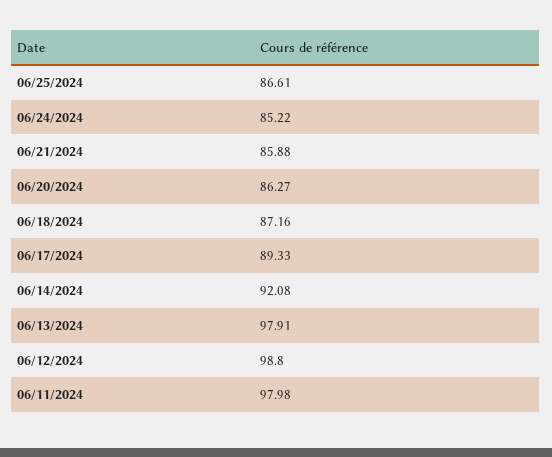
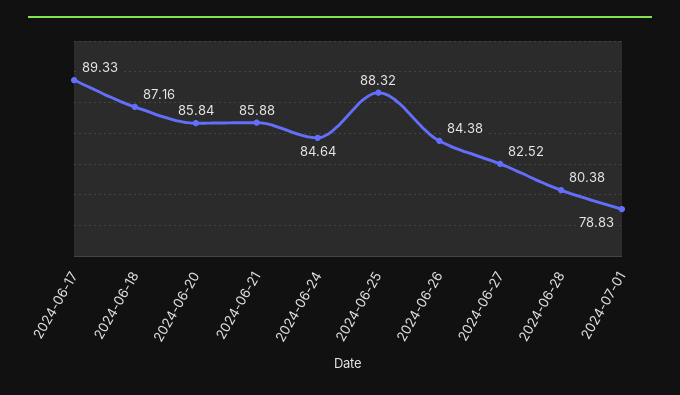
06/25/2024: 86.61 -> 88.32
06/24/2024: 85.22 -> 84.64
06/20/2024: 86.27 -> 85.84
06/14/2024: 92.08 -> none
06/13/2024: 97.91 -> none
06/12/2024: 98.8 -> none
06/11/2024: 97.98 -> none
2024-06-26: none -> 84.38
2024-06-27: none -> 82.52
2024-06-28: none -> 80.38
2024-07-01: none -> 78.83

